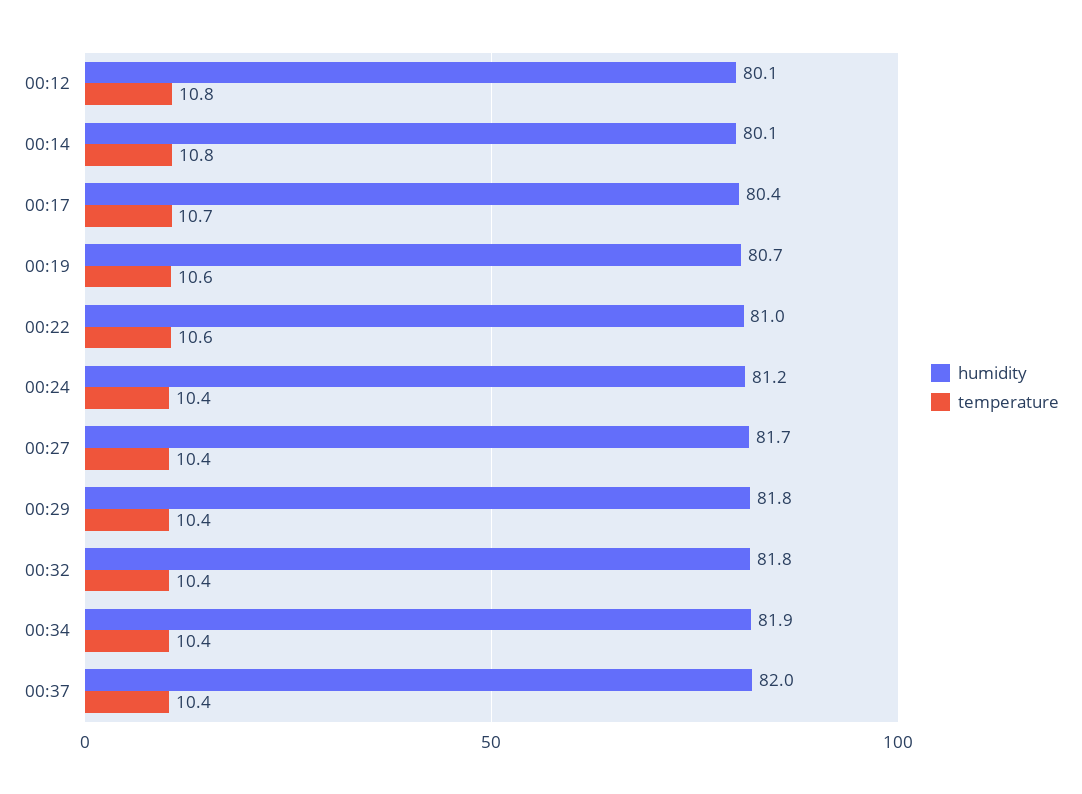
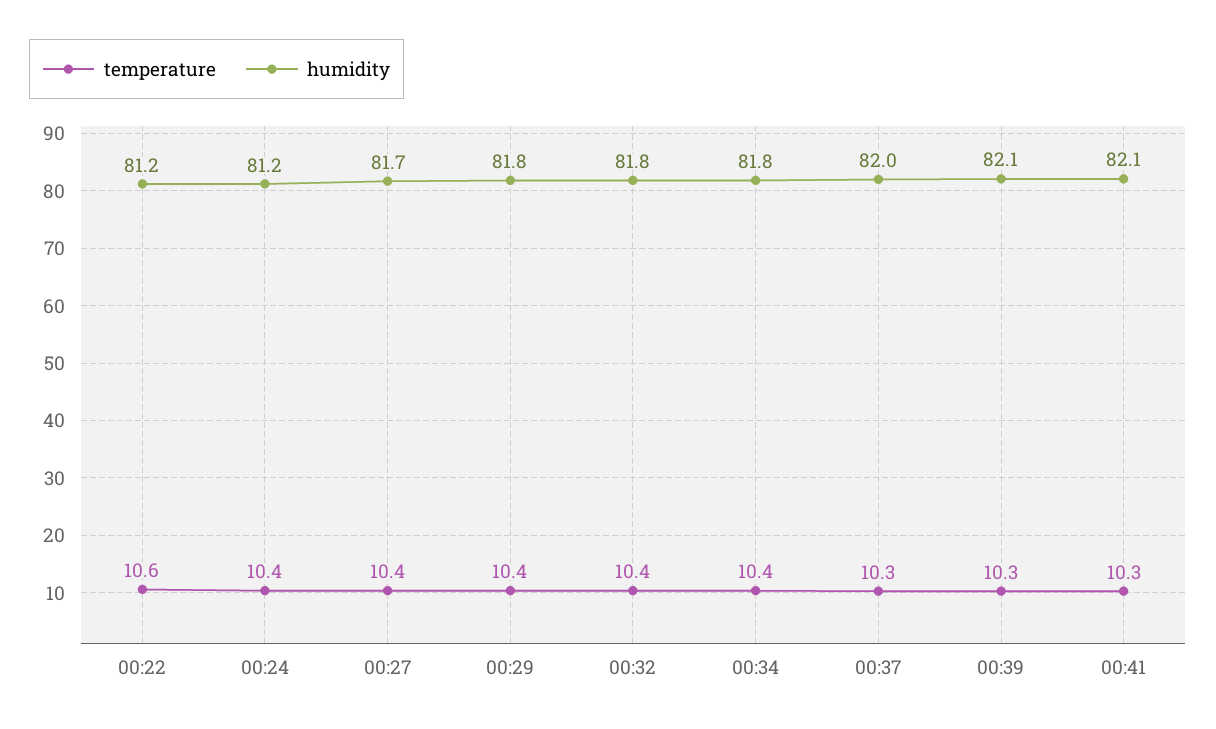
humidity, 00:12: 80.1 -> none
temperature, 00:12: 10.8 -> none
humidity, 00:14: 80.1 -> none
temperature, 00:14: 10.8 -> none
humidity, 00:17: 80.4 -> none
temperature, 00:17: 10.7 -> none
humidity, 00:19: 80.7 -> none
temperature, 00:19: 10.6 -> none
humidity, 00:22: 81 -> 81.2
humidity, 00:34: 81.9 -> 81.8
temperature, 00:37: 10.4 -> 10.3
temperature, 00:39: none -> 10.3
humidity, 00:39: none -> 82.1
temperature, 00:41: none -> 10.3
humidity, 00:41: none -> 82.1

